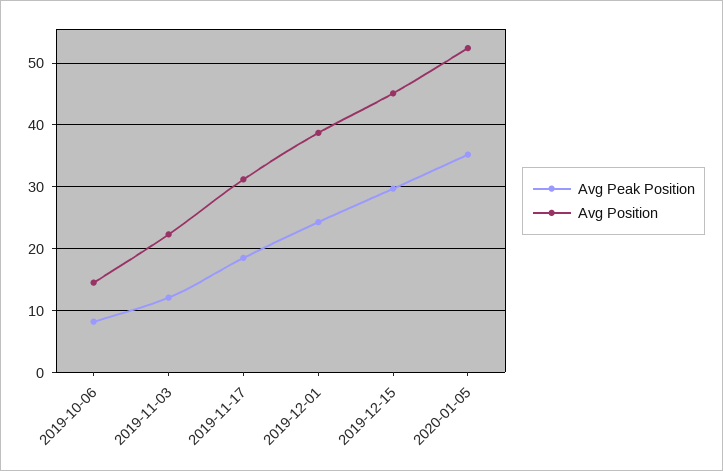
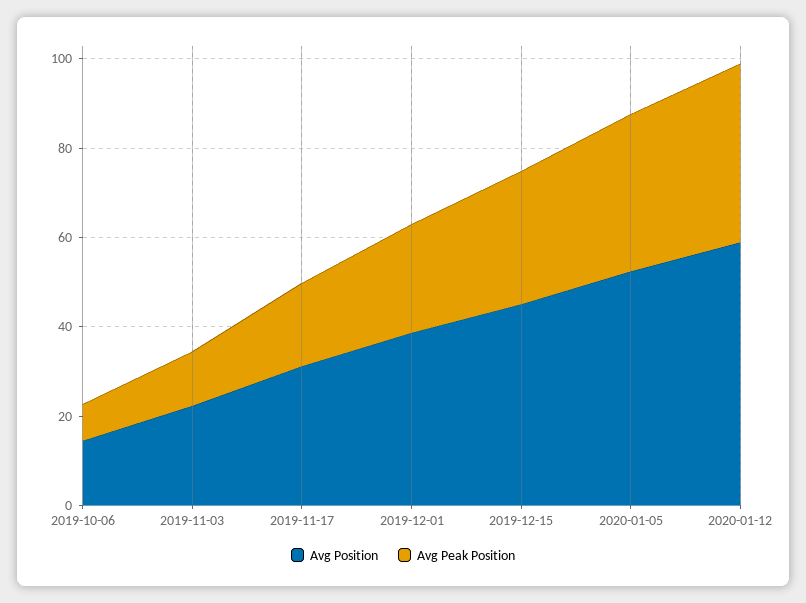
Avg Position, 2020-01-12: none -> 60
Avg Peak Position, 2020-01-12: none -> 40

